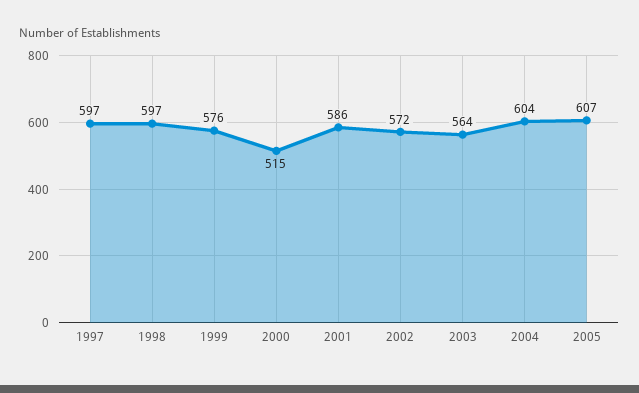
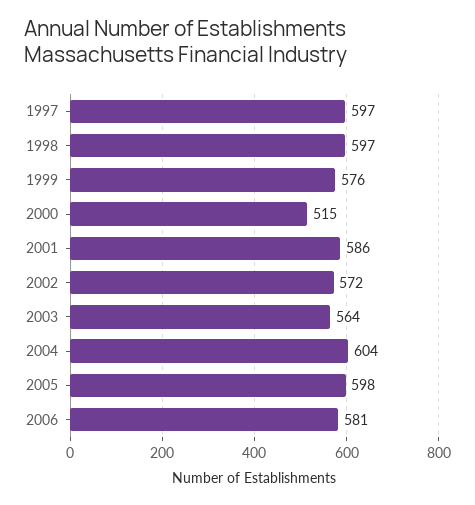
2005: 607 -> 598
2006: none -> 581

